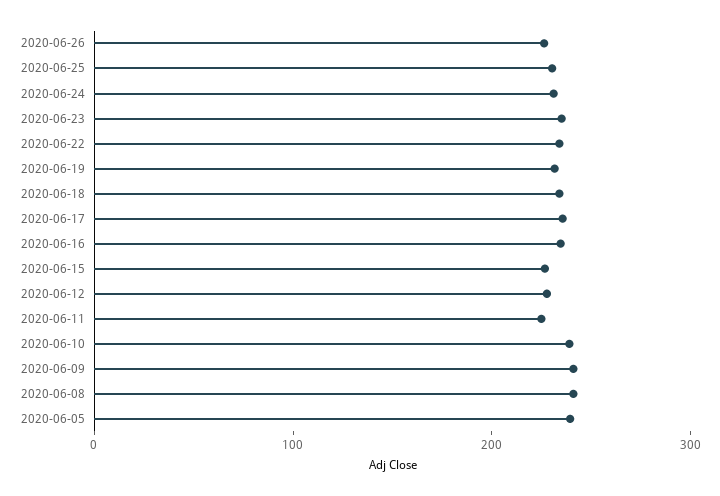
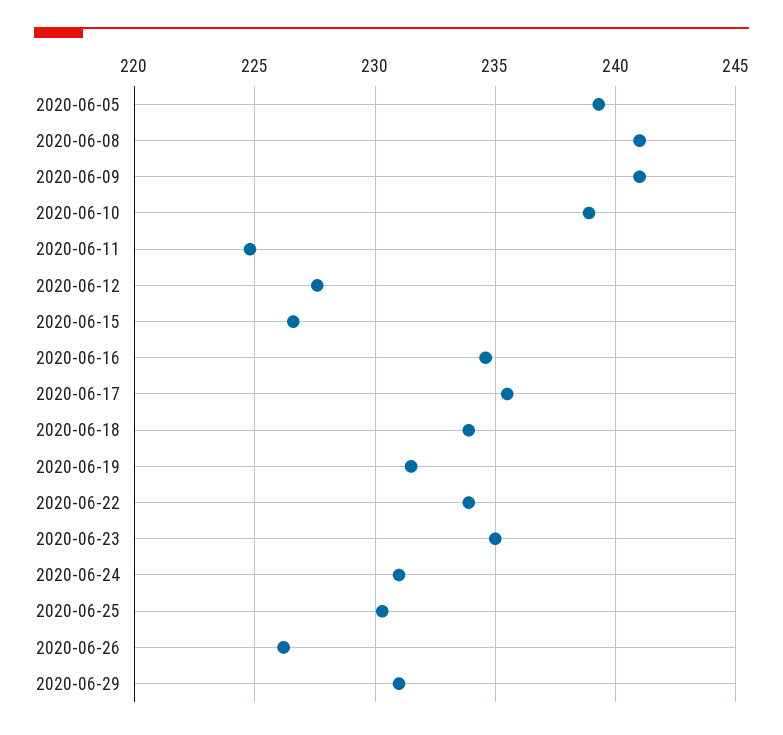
2020-06-29: none -> 231

